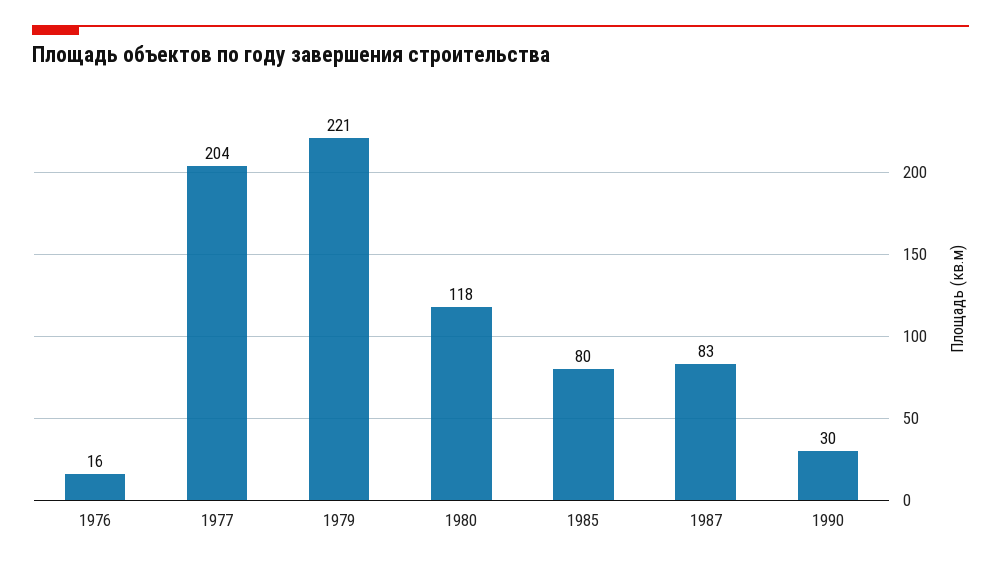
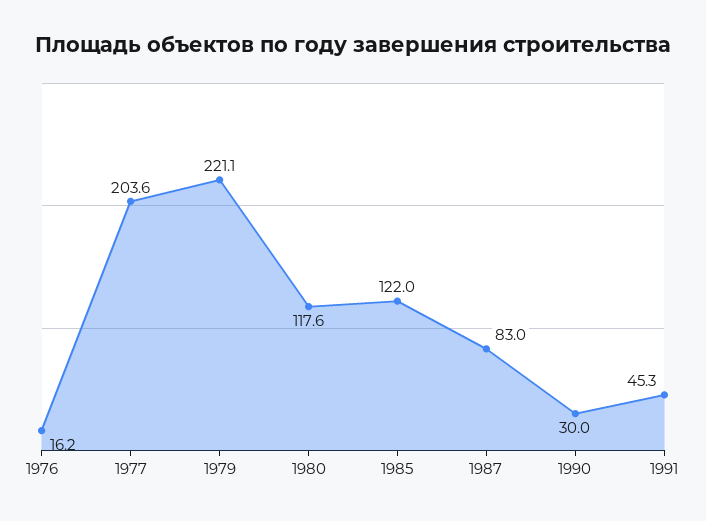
1985: 80 -> 122
1991: none -> 45.3

